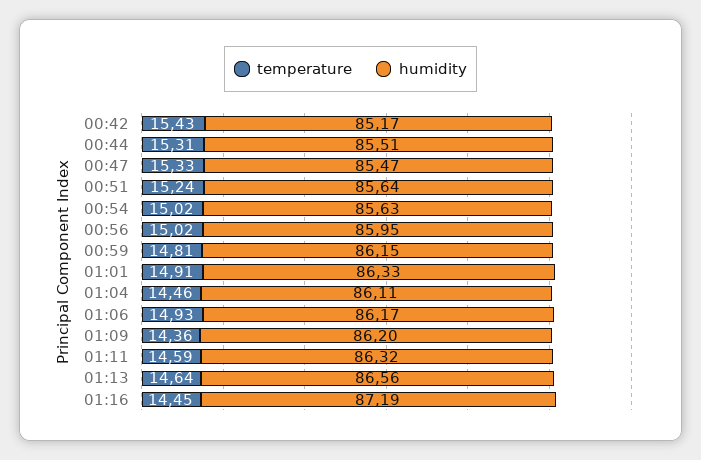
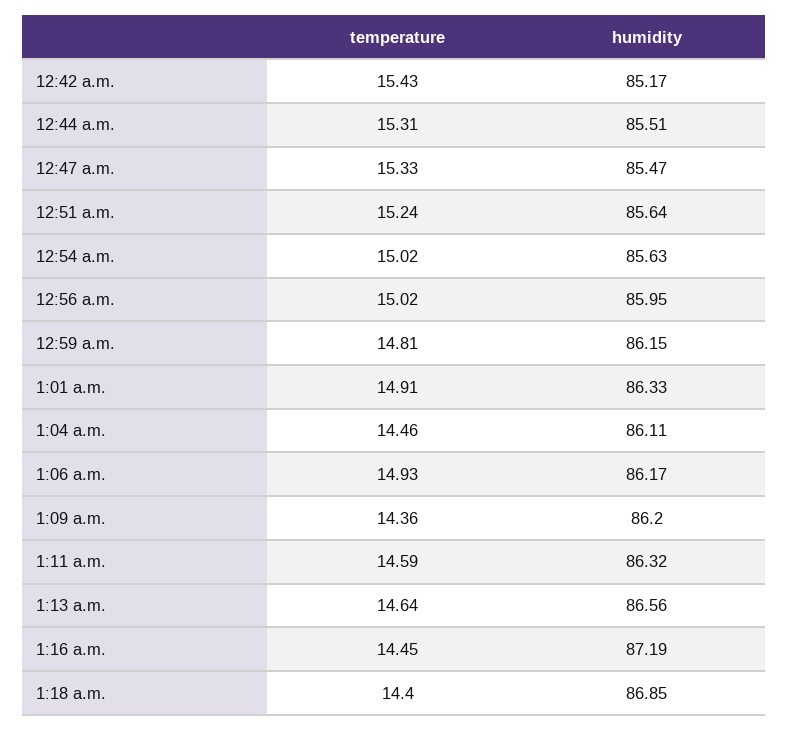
temperature, 1:18 a.m.: none -> 14.4
humidity, 1:18 a.m.: none -> 86.85

